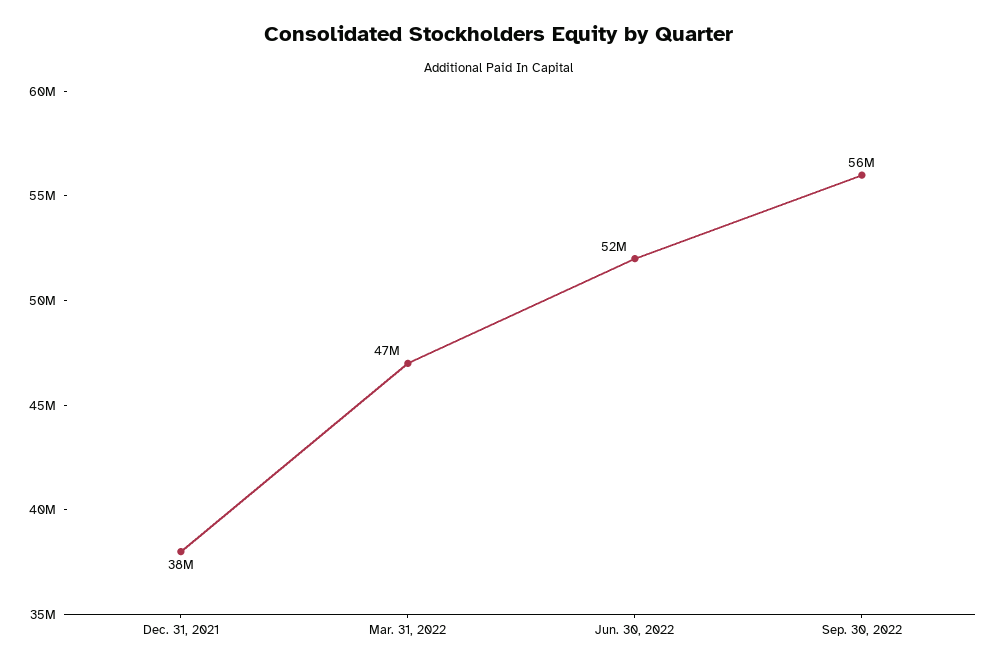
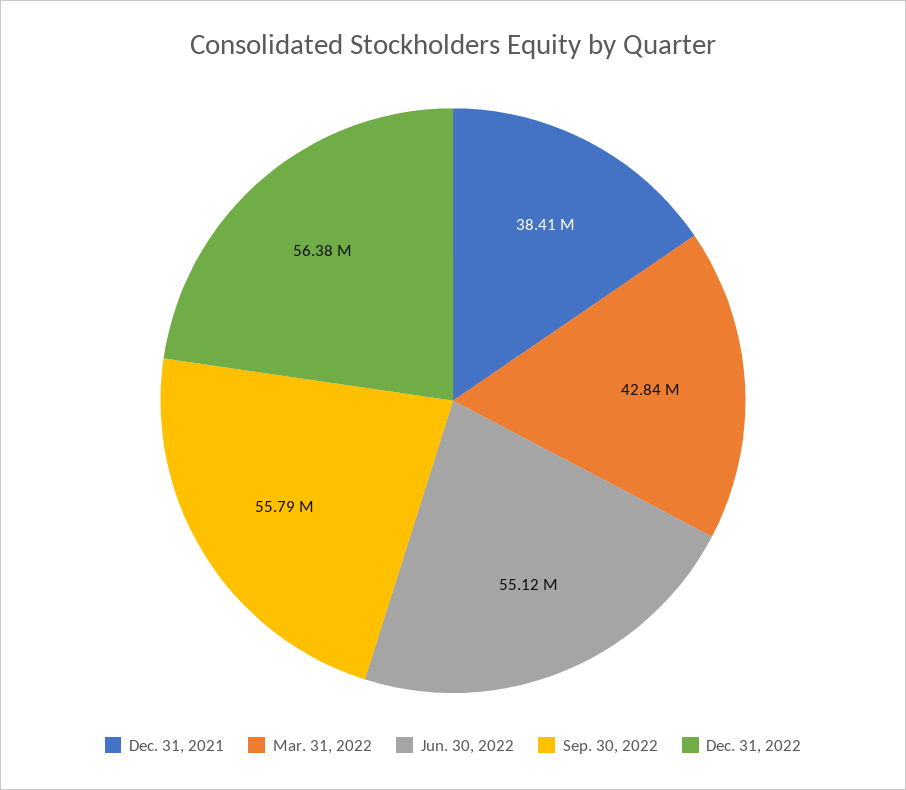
Mar. 31, 2022: 47000000 -> 42840000
Jun. 30, 2022: 52000000 -> 55120000
Dec. 31, 2022: none -> 56380000

